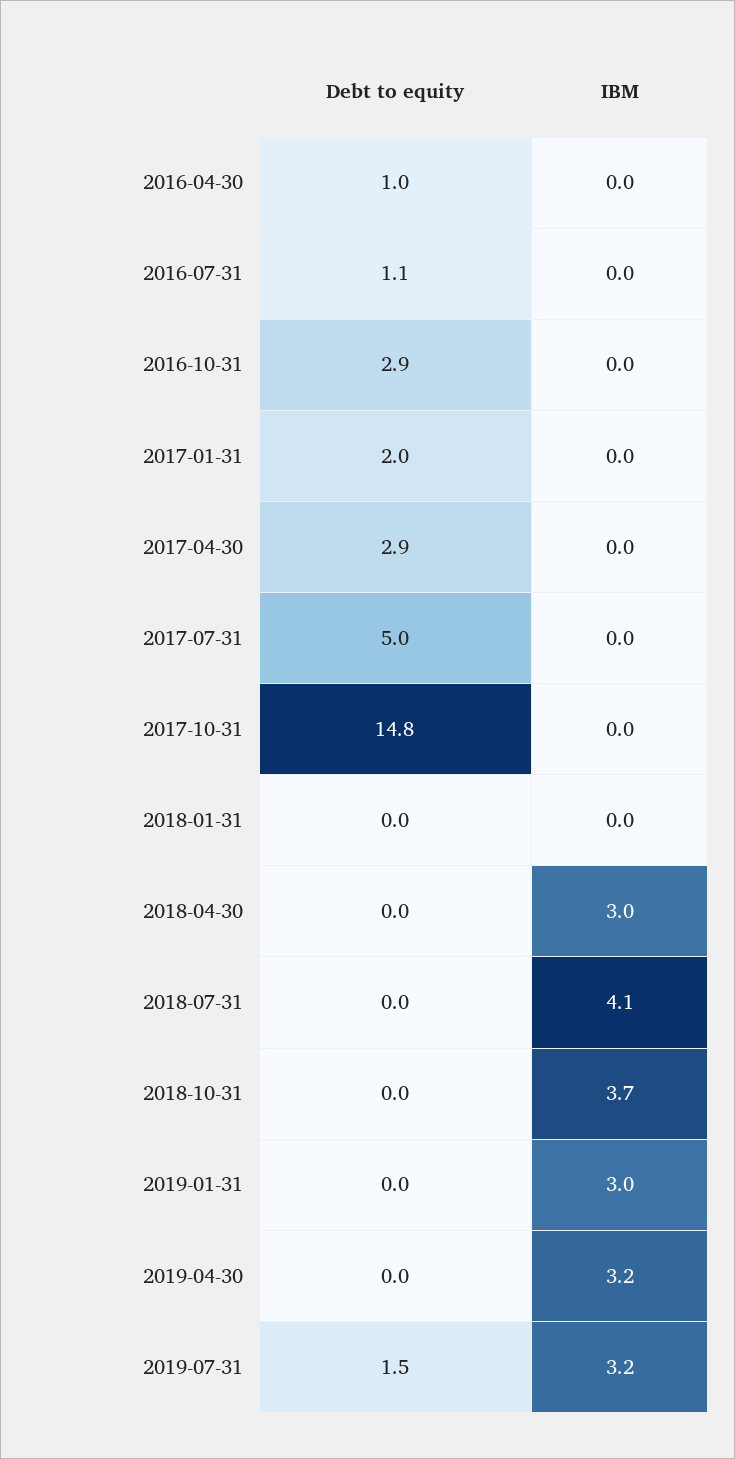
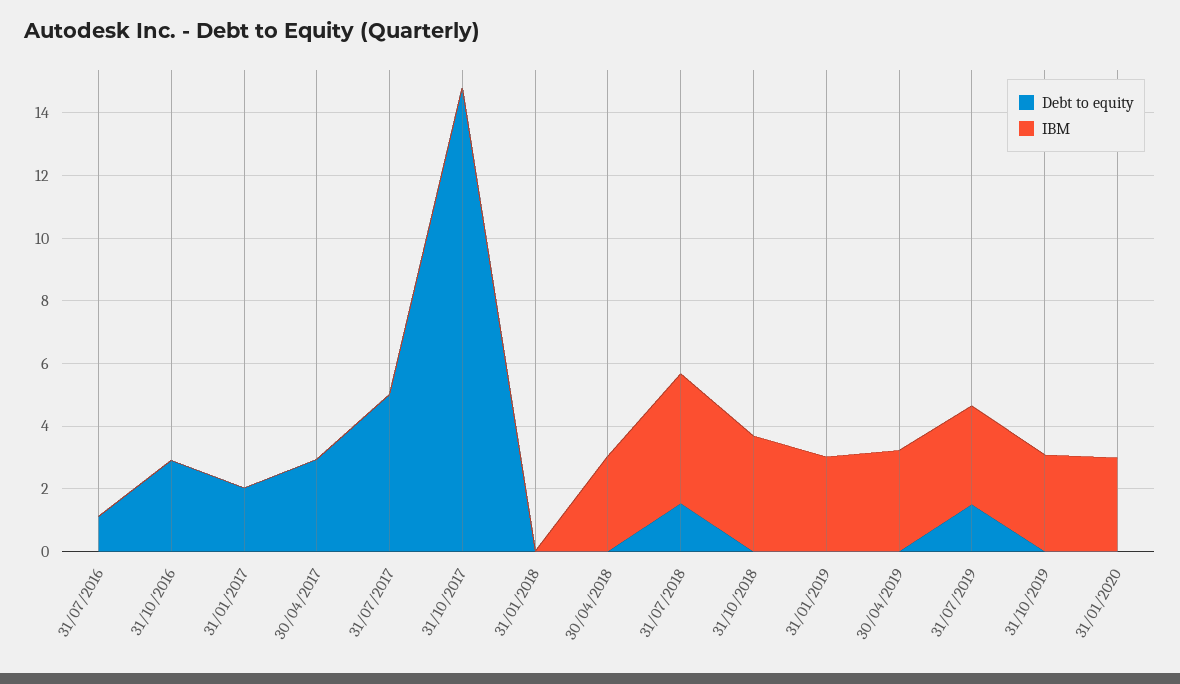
Debt to equity, 2016-04-30: 1 -> none
IBM, 2016-04-30: 0 -> none
Debt to equity, 2018-07-31: 0 -> 1.5
Debt to equity, 31/10/2019: none -> 0
IBM, 31/10/2019: none -> 3
Debt to equity, 31/01/2020: none -> 0
IBM, 31/01/2020: none -> 3

